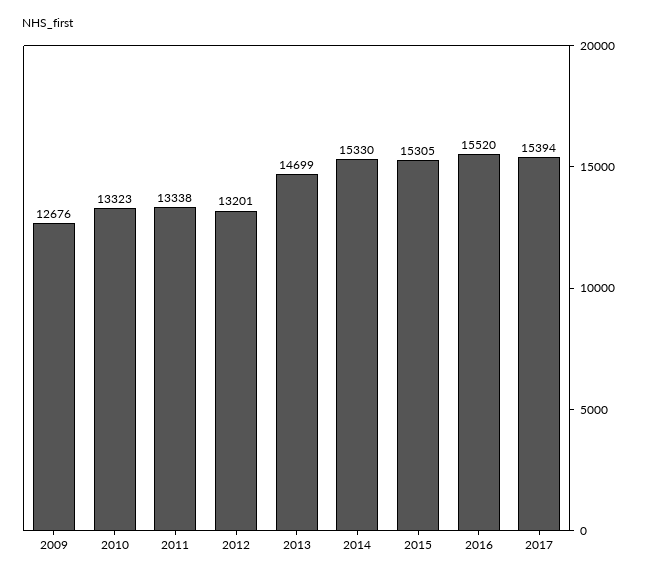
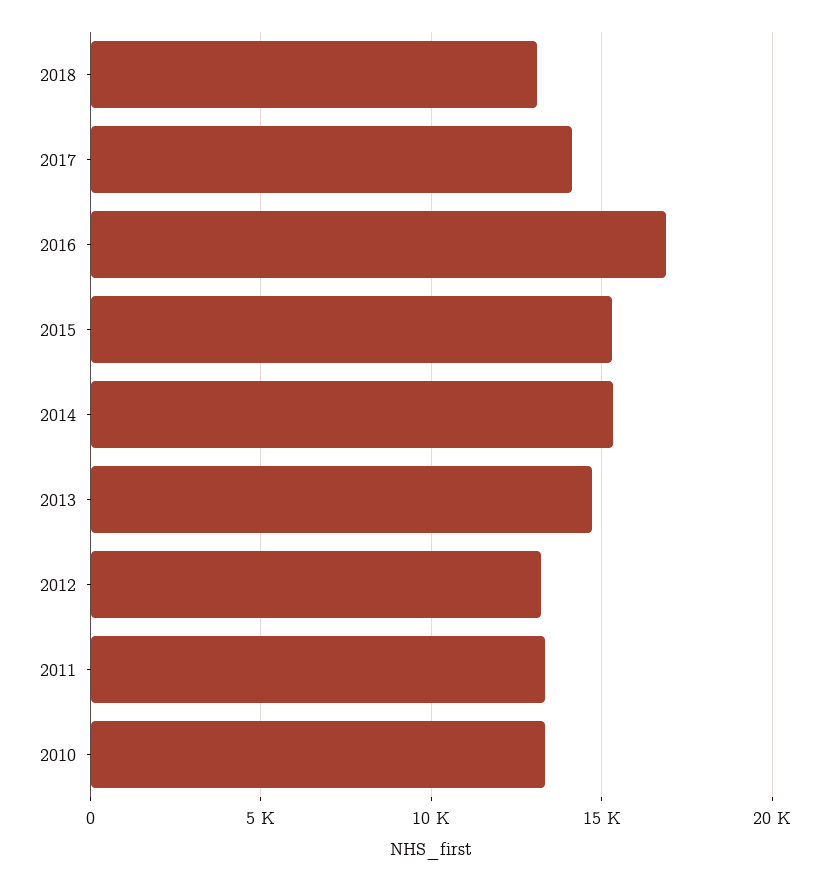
2009: 12676 -> none
2016: 15520 -> 17000
2017: 15394 -> 14000
2018: none -> 13000

